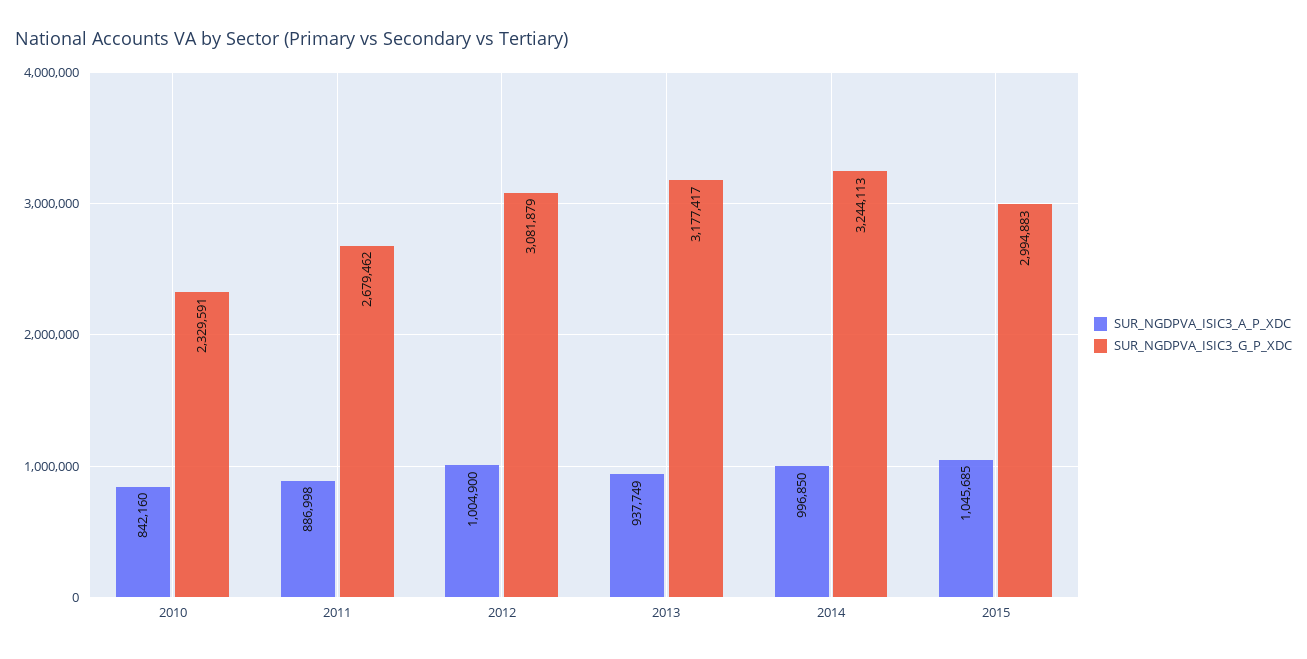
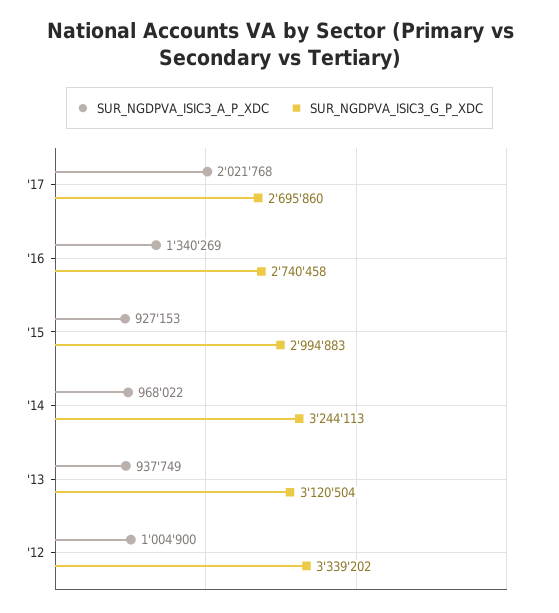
SUR_NGDPVA_ISIC3_A_P_XDC, 2010: 842160 -> none
SUR_NGDPVA_ISIC3_G_P_XDC, 2010: 2329591 -> none
SUR_NGDPVA_ISIC3_A_P_XDC, 2011: 886998 -> none
SUR_NGDPVA_ISIC3_G_P_XDC, 2011: 2679462 -> none
SUR_NGDPVA_ISIC3_G_P_XDC, 2012: 3081879 -> 3339202
SUR_NGDPVA_ISIC3_G_P_XDC, 2013: 3177417 -> 3120504
SUR_NGDPVA_ISIC3_A_P_XDC, 2014: 996850 -> 968022
SUR_NGDPVA_ISIC3_A_P_XDC, 2015: 1045685 -> 927153
SUR_NGDPVA_ISIC3_A_P_XDC, '17: none -> 2021768
SUR_NGDPVA_ISIC3_G_P_XDC, '17: none -> 2695860
SUR_NGDPVA_ISIC3_A_P_XDC, '16: none -> 1340269
SUR_NGDPVA_ISIC3_G_P_XDC, '16: none -> 2740458

